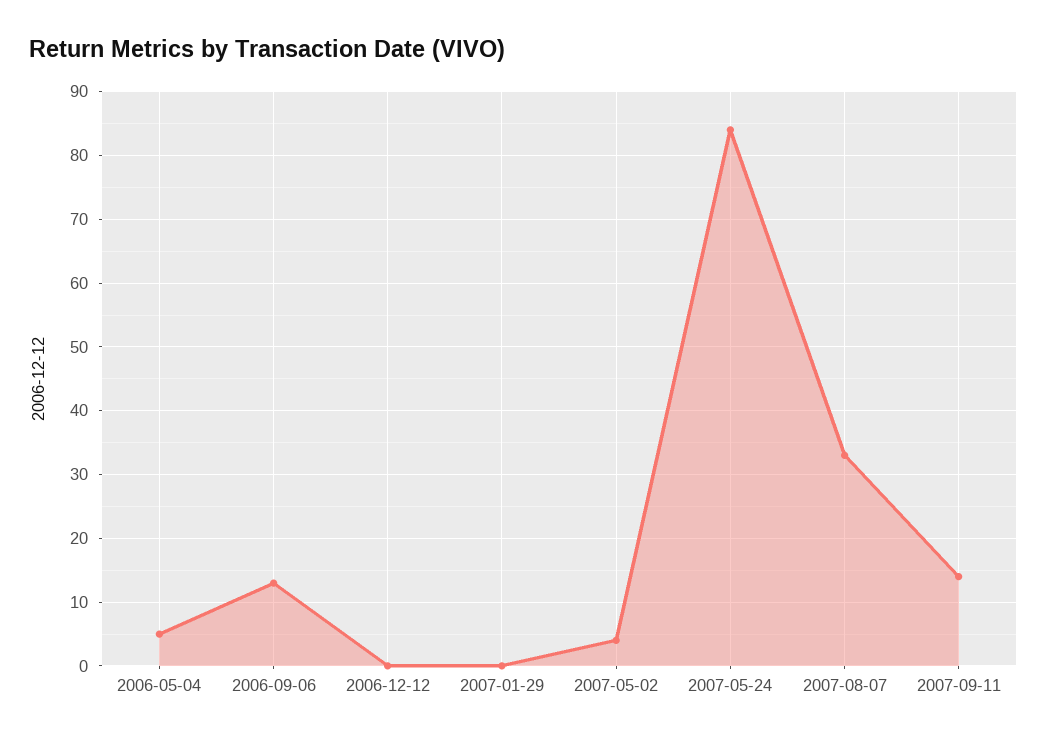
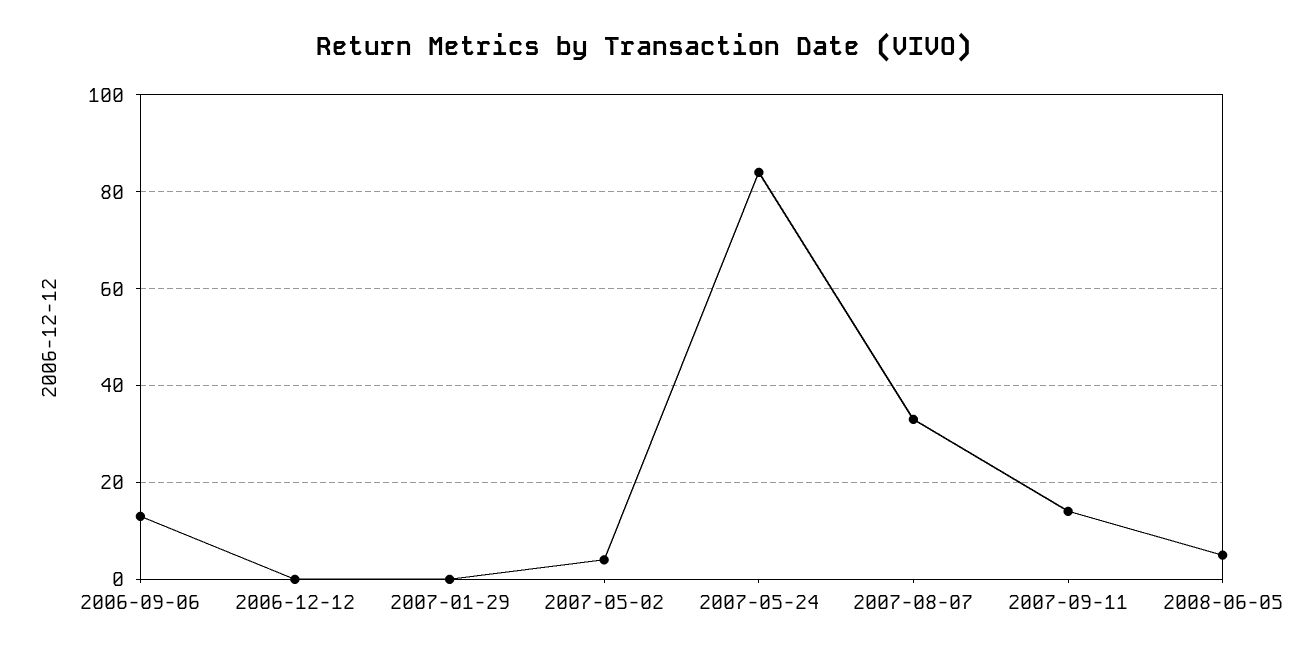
2006-05-04: 5 -> none
2008-06-05: none -> 5

